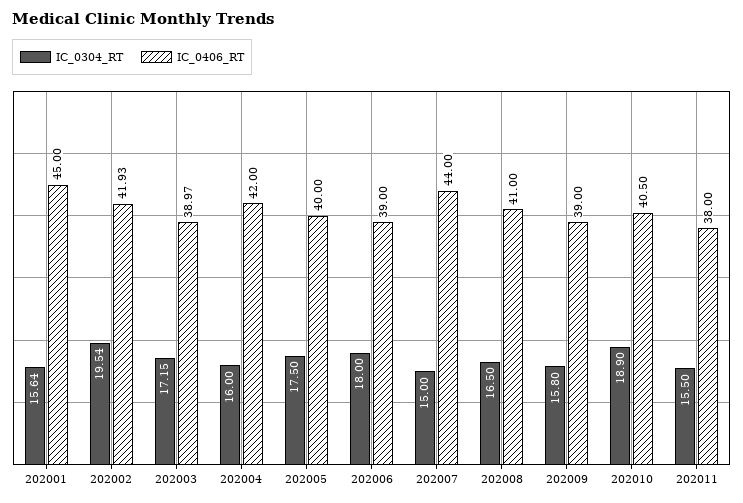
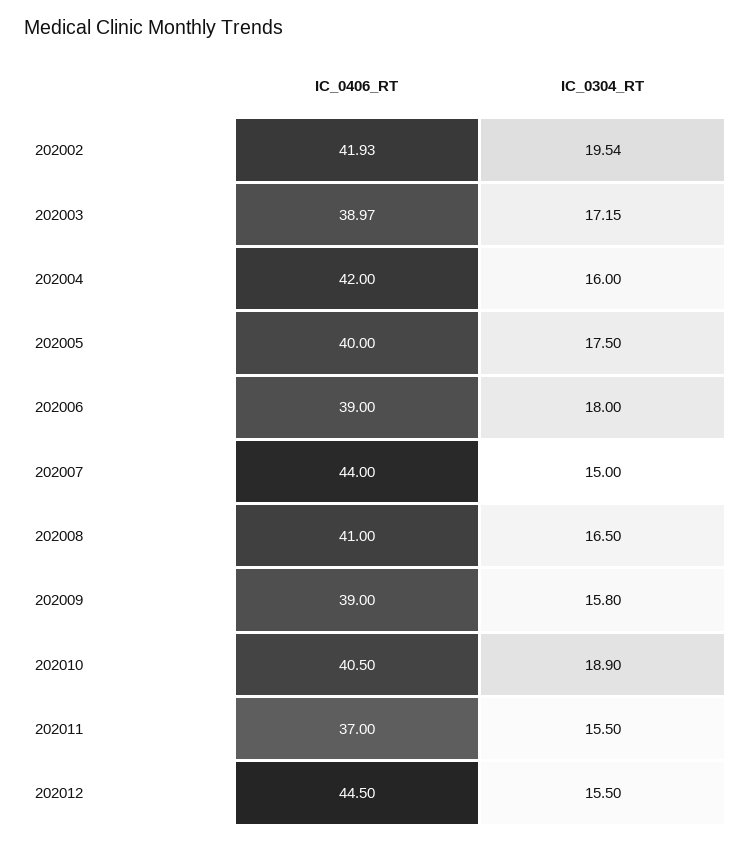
IC_0304_RT, 202001: 15.64 -> none
IC_0406_RT, 202001: 45 -> none
IC_0406_RT, 202011: 38 -> 37
IC_0406_RT, 202012: none -> 44.5
IC_0304_RT, 202012: none -> 15.5

